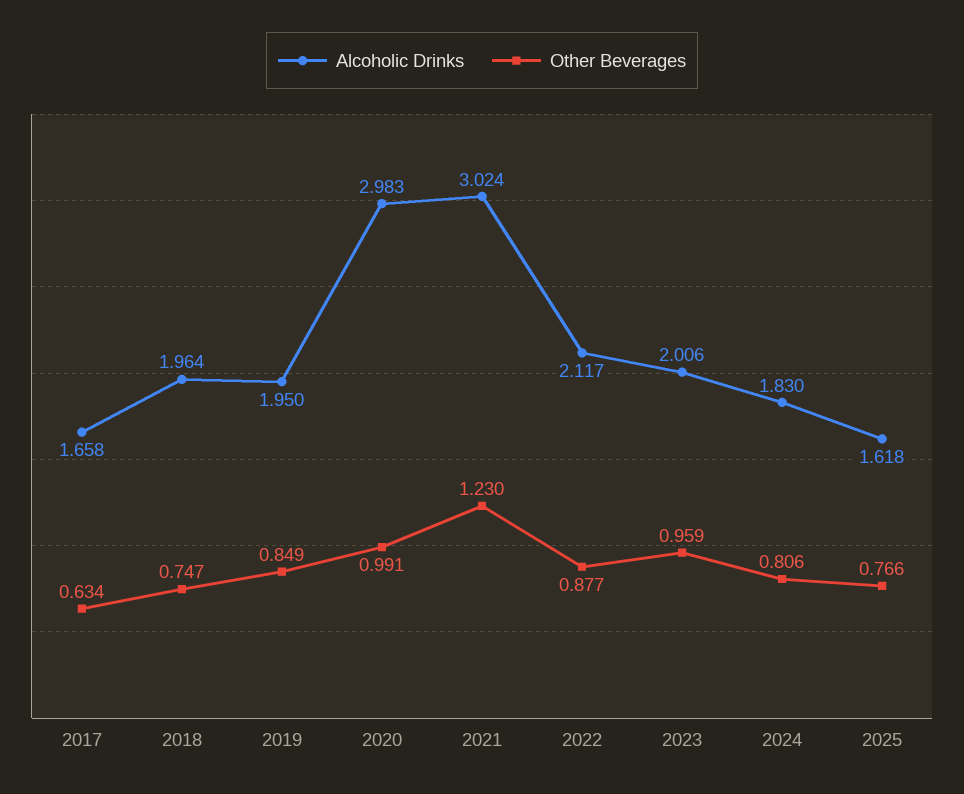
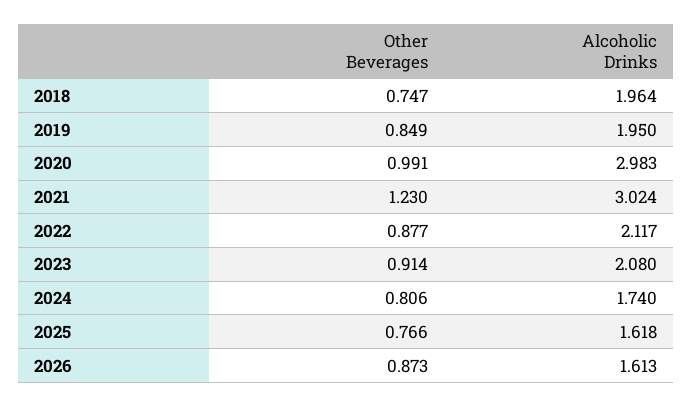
Alcoholic Drinks, 2017: 1.658 -> none
Other Beverages, 2017: 0.634 -> none
Alcoholic Drinks, 2023: 2.006 -> 2.08
Other Beverages, 2023: 0.959 -> 0.914
Alcoholic Drinks, 2024: 1.83 -> 1.74
Other Beverages, 2026: none -> 0.873
Alcoholic Drinks, 2026: none -> 1.613

